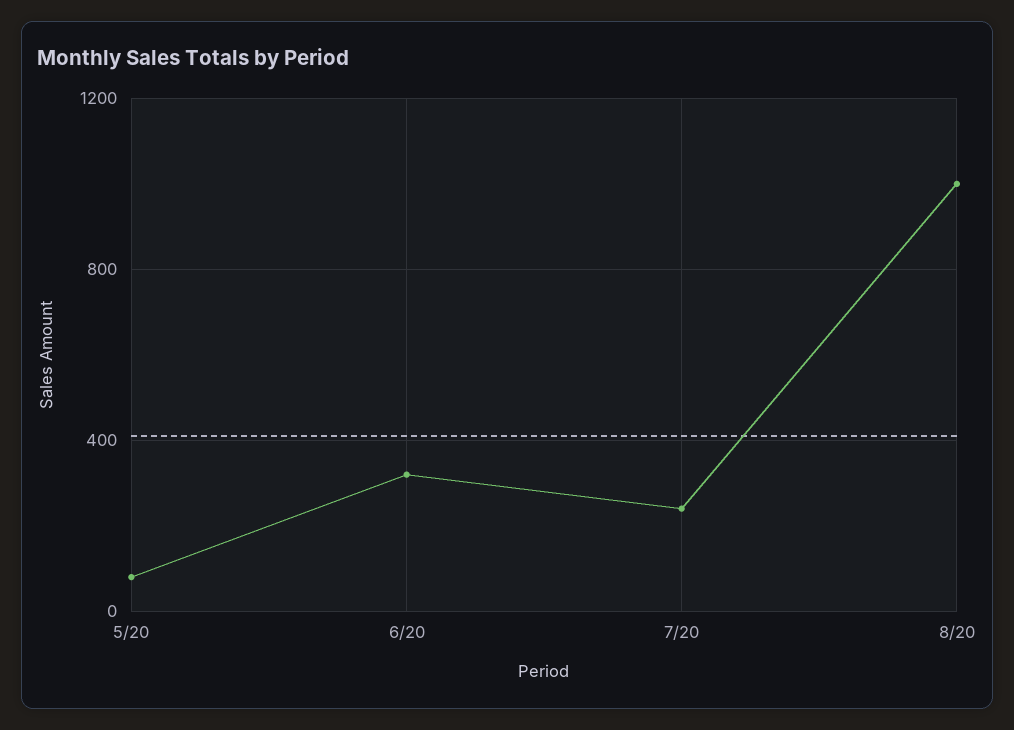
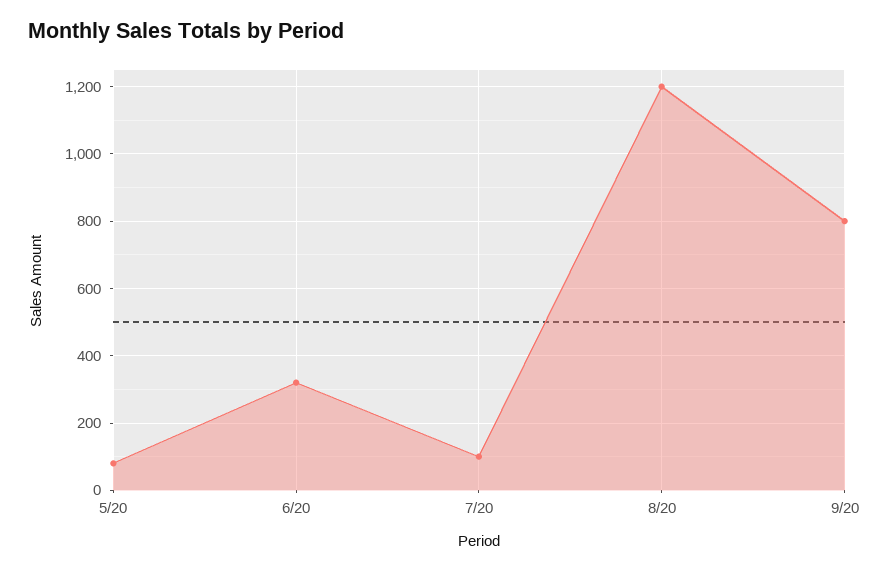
7/20: 250 -> 100
8/20: 1000 -> 1200
9/20: none -> 800

